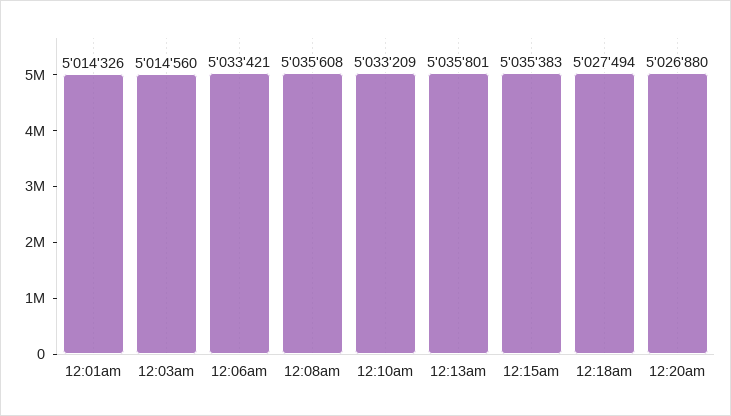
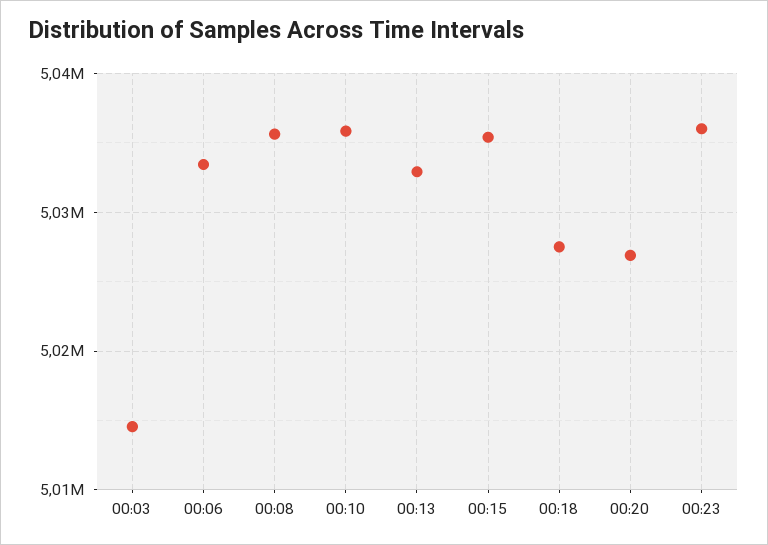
12:01am: 5014326 -> none
12:10am: 5033209 -> 5036000
12:13am: 5035801 -> 5033000
00:23: none -> 5036000

